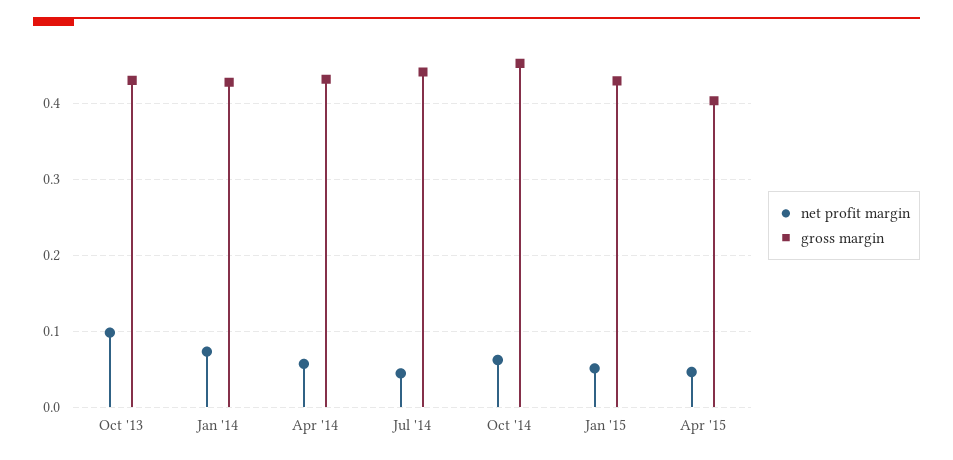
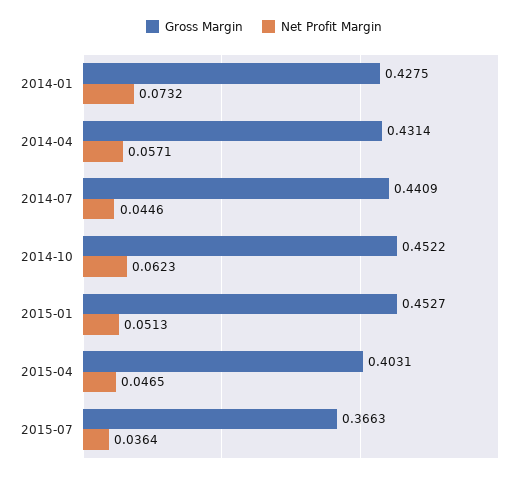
net profit margin, Oct '13: 0.1 -> none
gross margin, Oct '13: 0.43 -> none
gross margin, Jan '15: 0.43 -> 0.4527
gross margin, 2015-07: none -> 0.3663
net profit margin, 2015-07: none -> 0.0364

